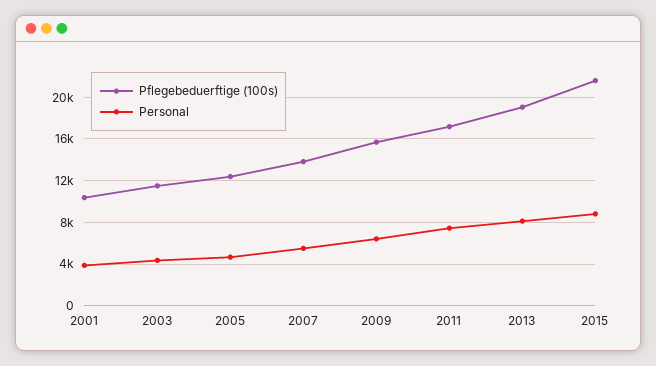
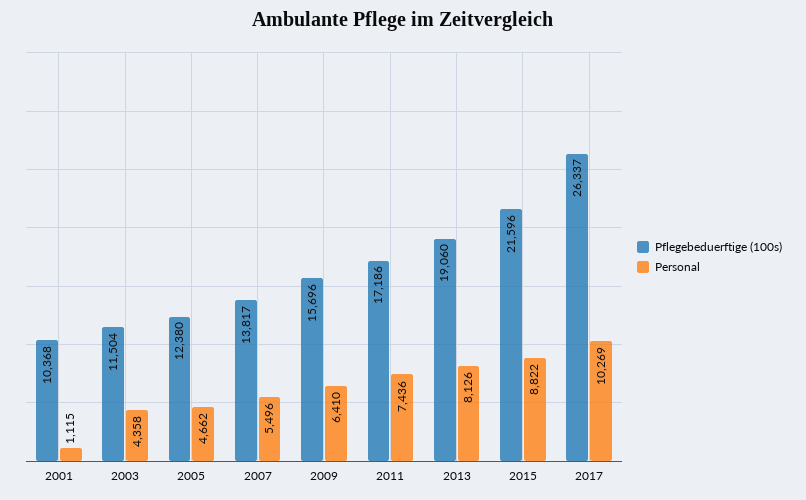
Personal, 2001: 4000 -> 1115
Pflegebeduerftige (100s), 2017: none -> 26337
Personal, 2017: none -> 10269

